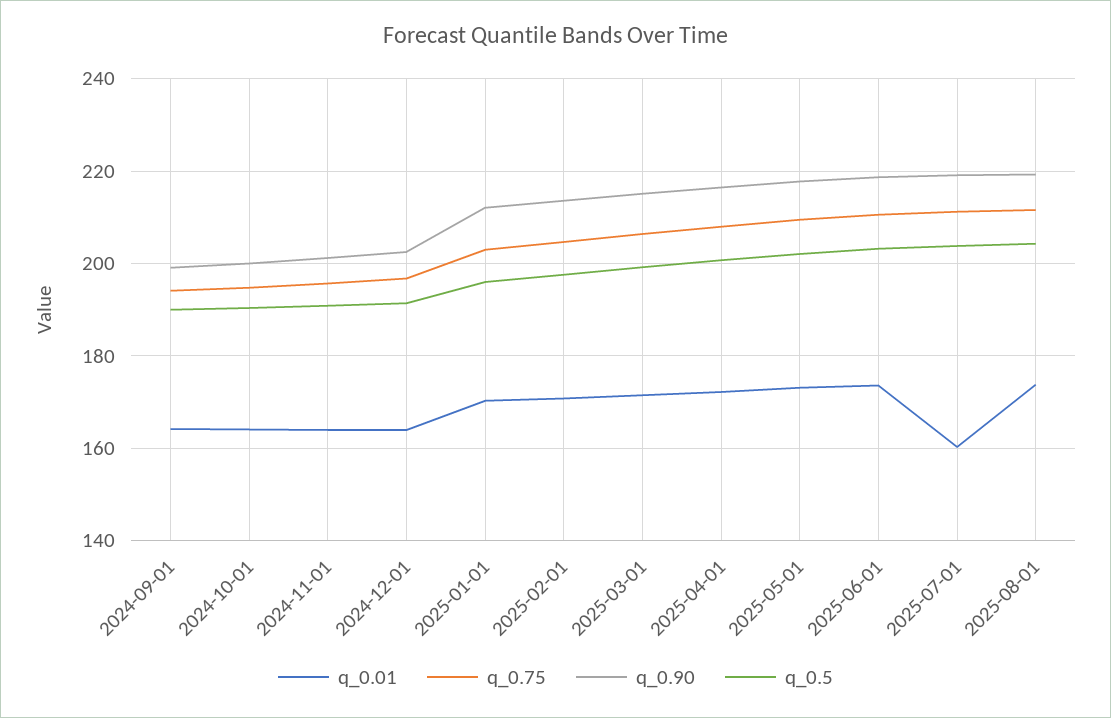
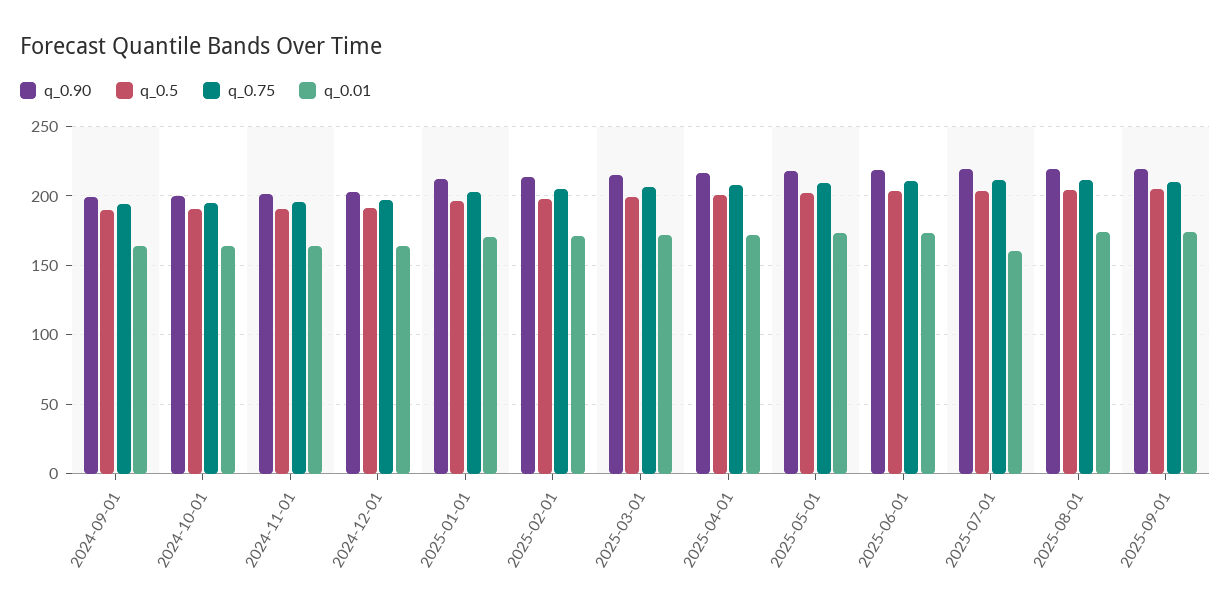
q_0.90, 2025-09-01: none -> 220
q_0.5, 2025-09-01: none -> 205
q_0.75, 2025-09-01: none -> 210
q_0.01, 2025-09-01: none -> 175

